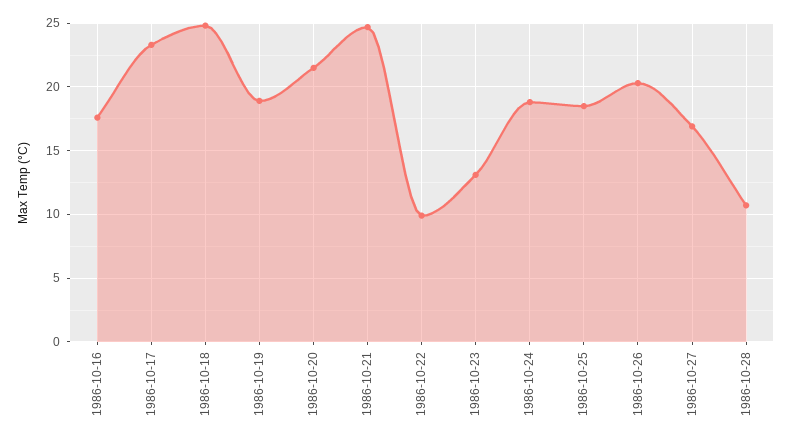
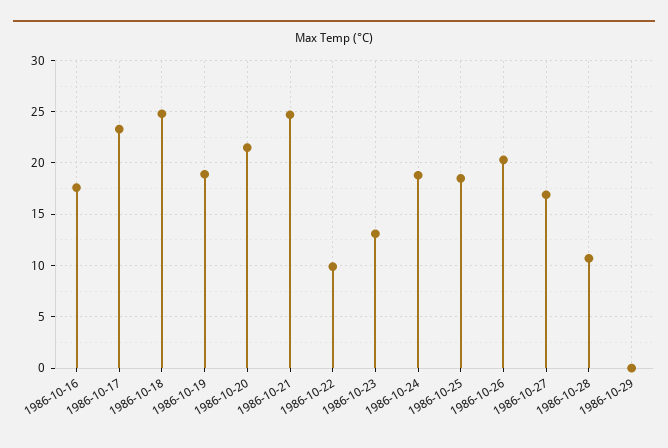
1986-10-29: none -> 0

